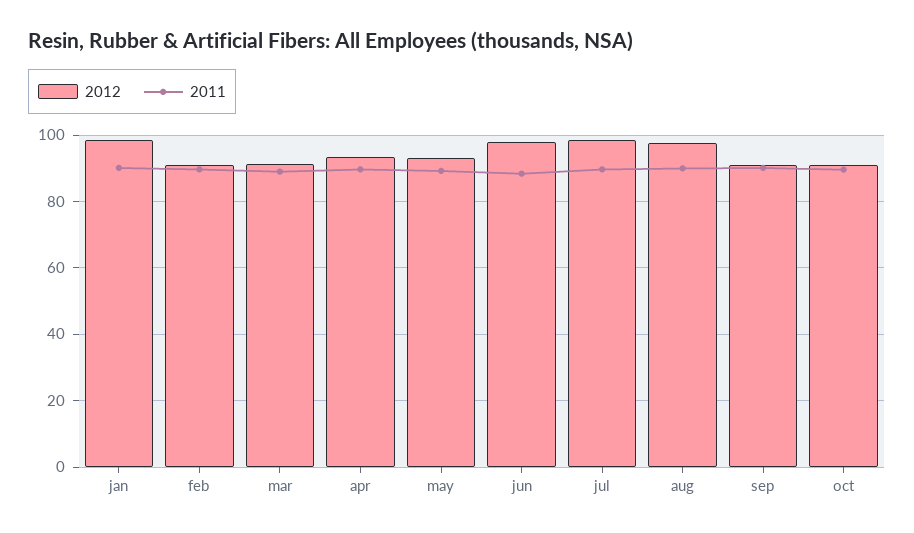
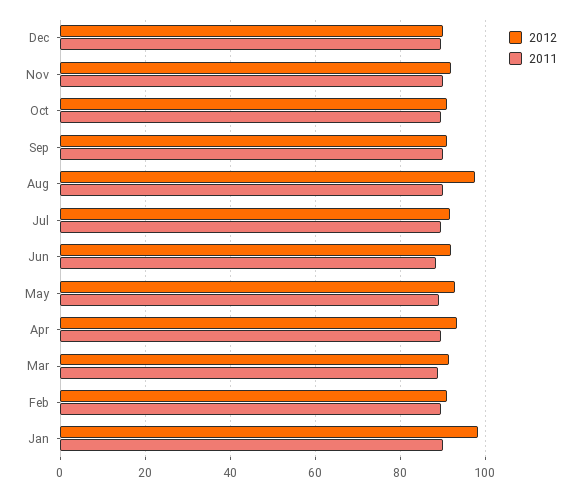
2012, jun: 98 -> 92
2012, jul: 98 -> 92
2012, Dec: none -> 90
2011, Dec: none -> 90
2012, Nov: none -> 92
2011, Nov: none -> 90

